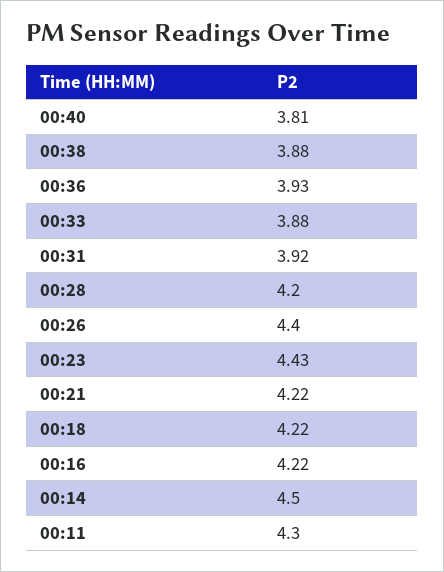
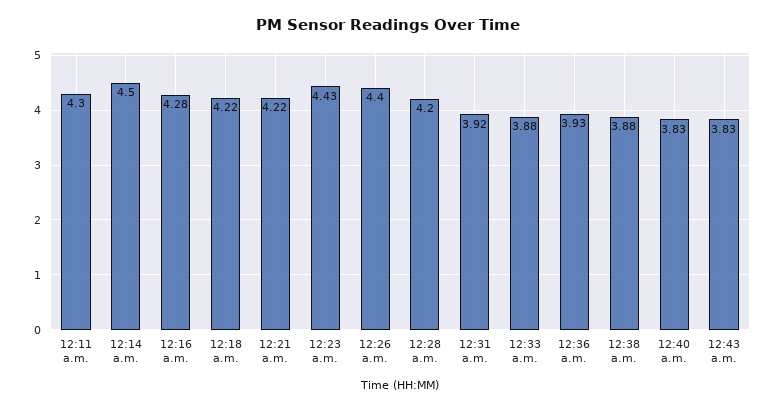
00:40: 3.81 -> 3.83
00:16: 4.22 -> 4.28
12:43 a.m.: none -> 3.83

